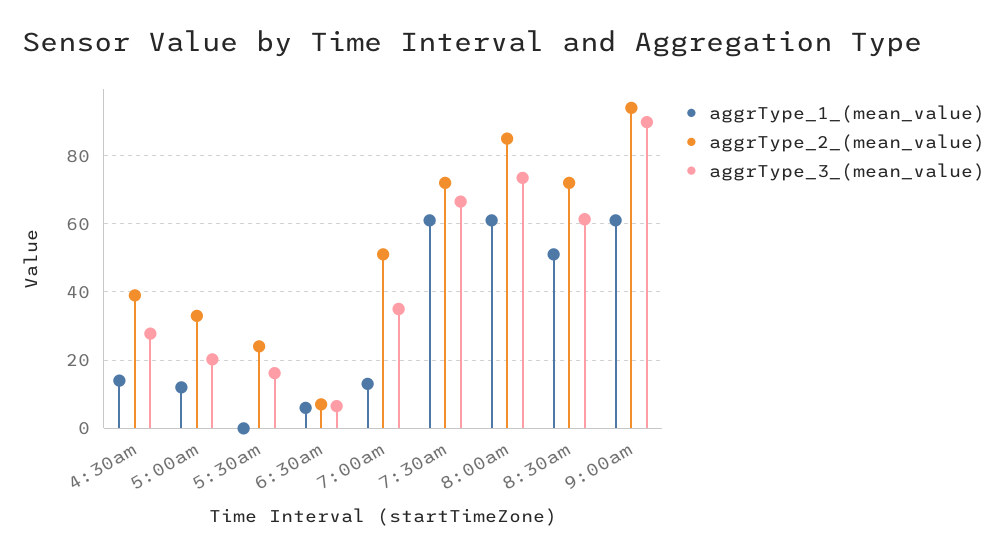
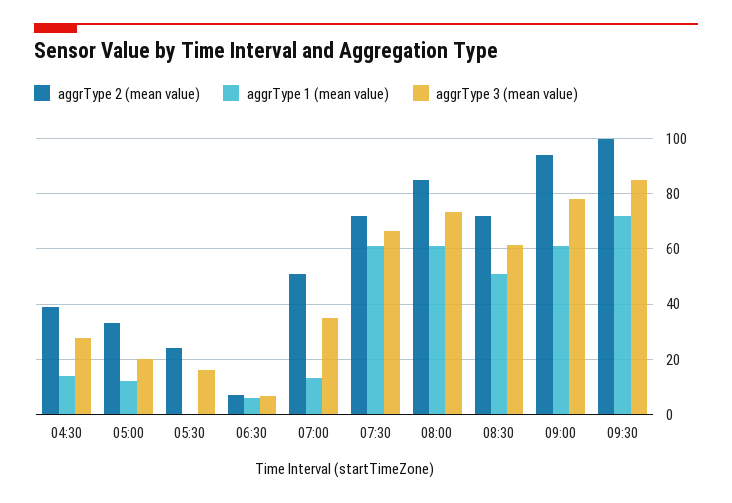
aggrType_3_(mean_value), 9:00am: 90 -> 77.5
aggrType_2_(mean_value), 09:30: none -> 100
aggrType_1_(mean_value), 09:30: none -> 72.5
aggrType_3_(mean_value), 09:30: none -> 85

